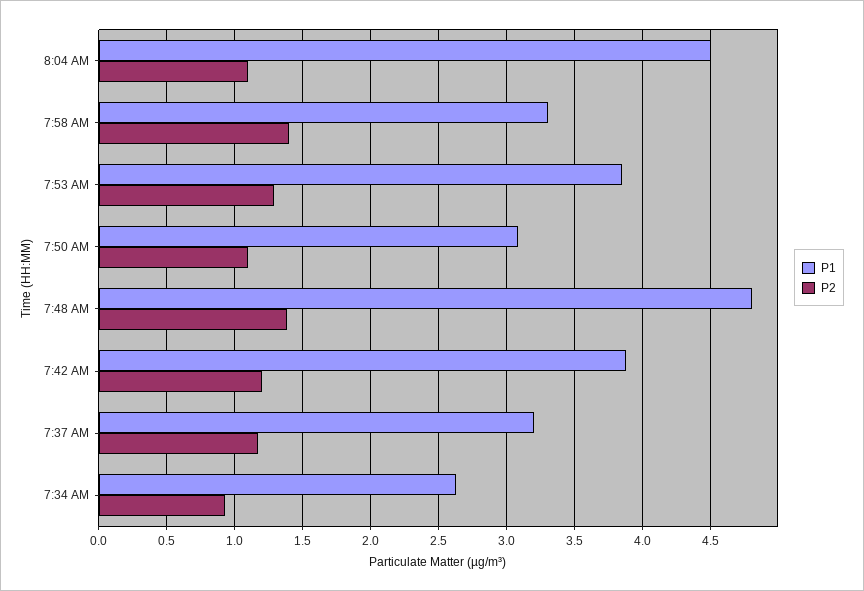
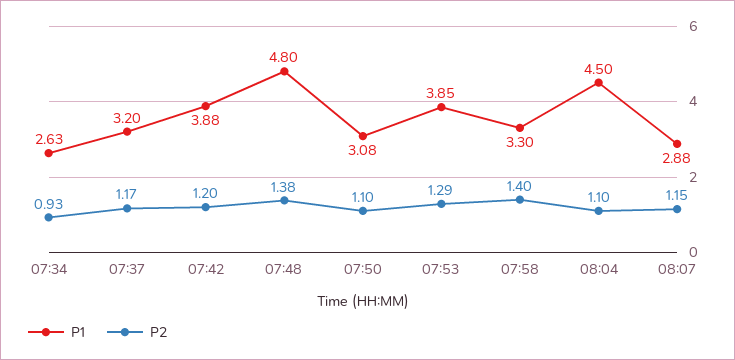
P1, 08:07: none -> 2.88
P2, 08:07: none -> 1.15

